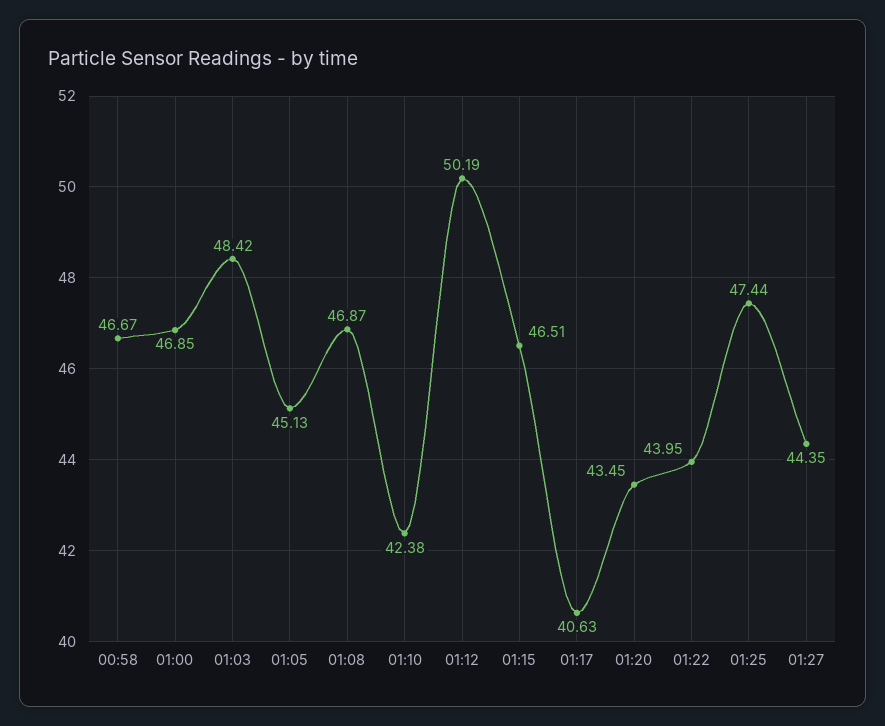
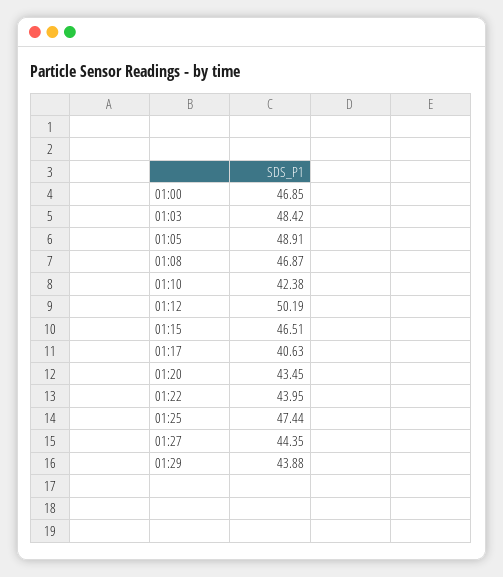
00:58: 46.67 -> none
01:05: 45.13 -> 48.91
01:29: none -> 43.88

